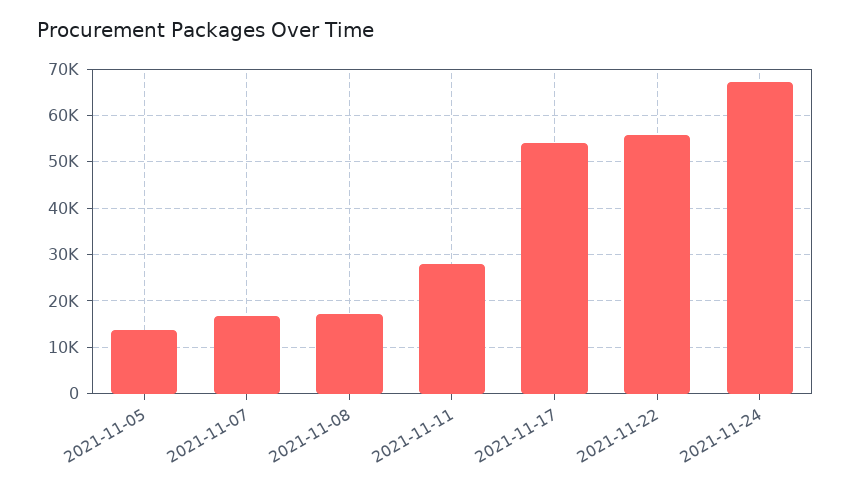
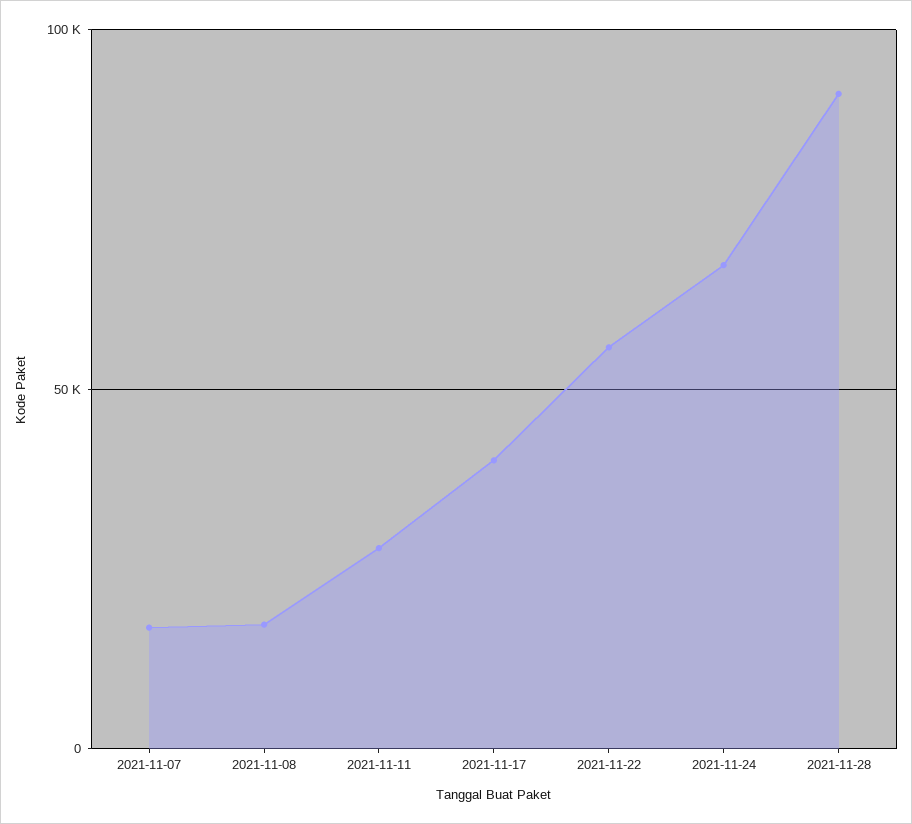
2021-11-05: 14000 -> none
2021-11-17: 54000 -> 40000
2021-11-28: none -> 90000

